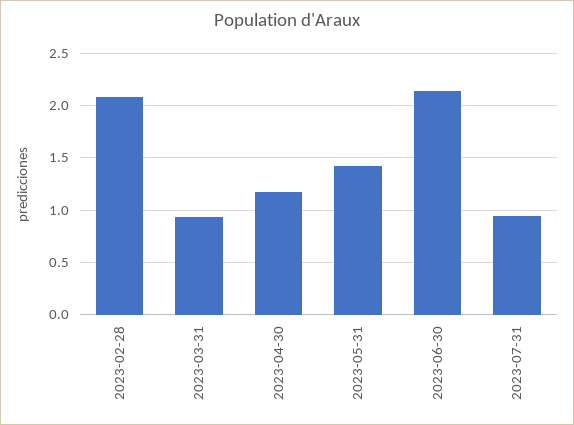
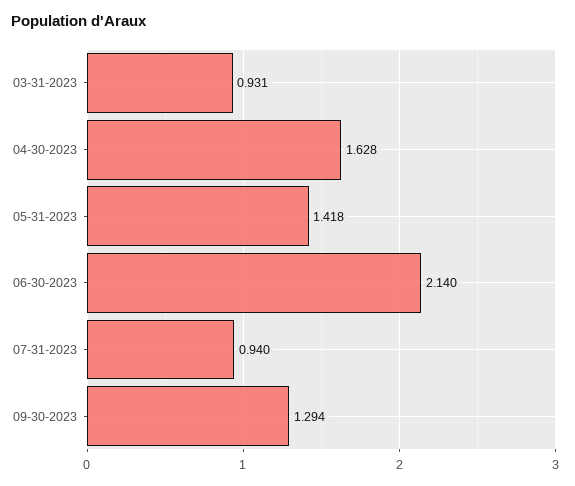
2023-02-28: 2.1 -> none
2023-04-30: 1.2 -> 1.628
09-30-2023: none -> 1.294

